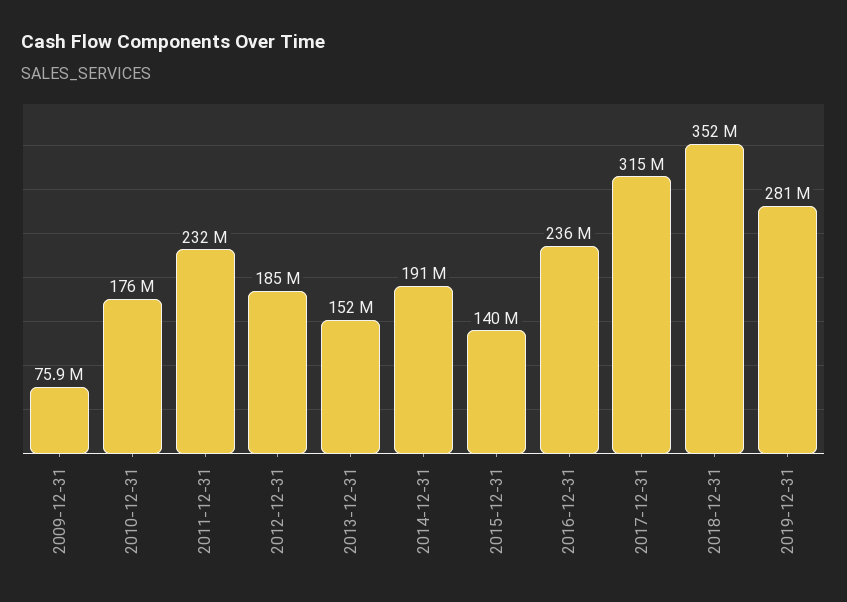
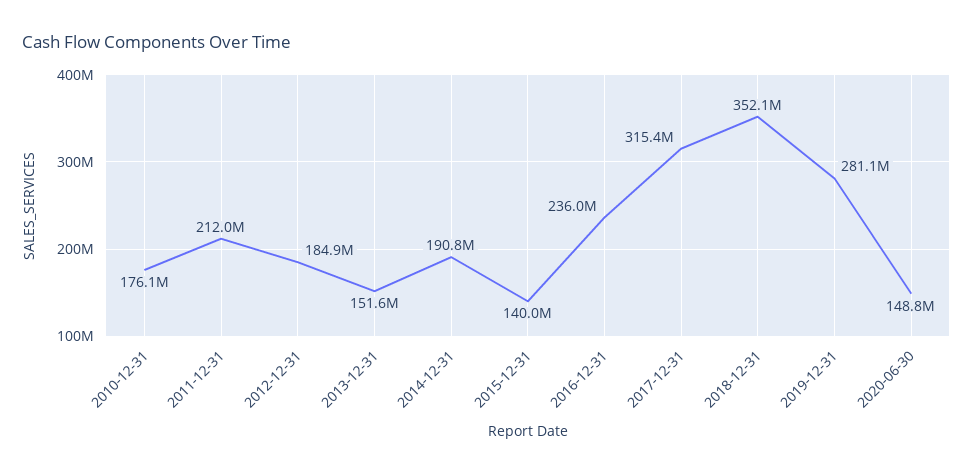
2009-12-31: 75900000 -> none
2011-12-31: 232000000 -> 212000000
2020-06-30: none -> 148800000

